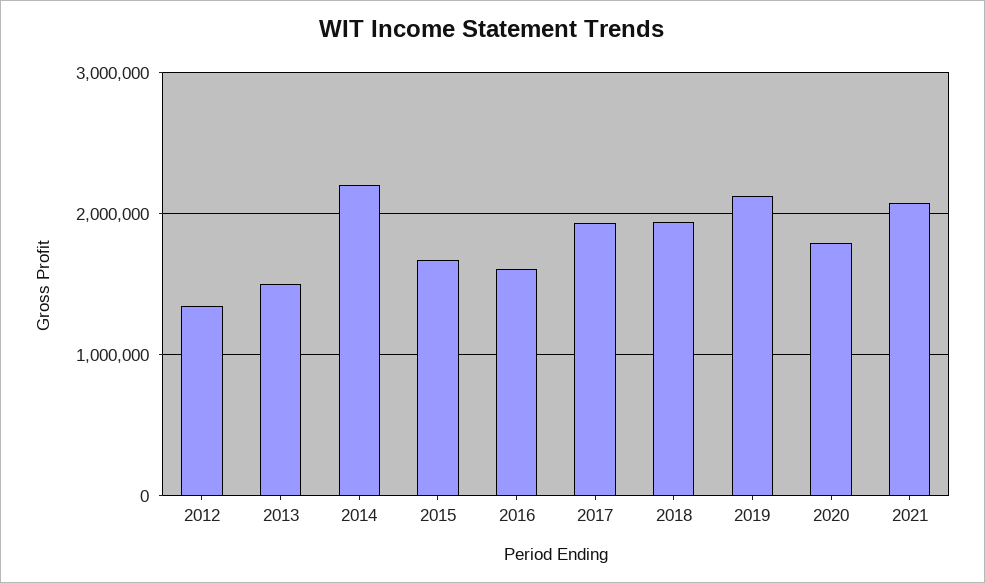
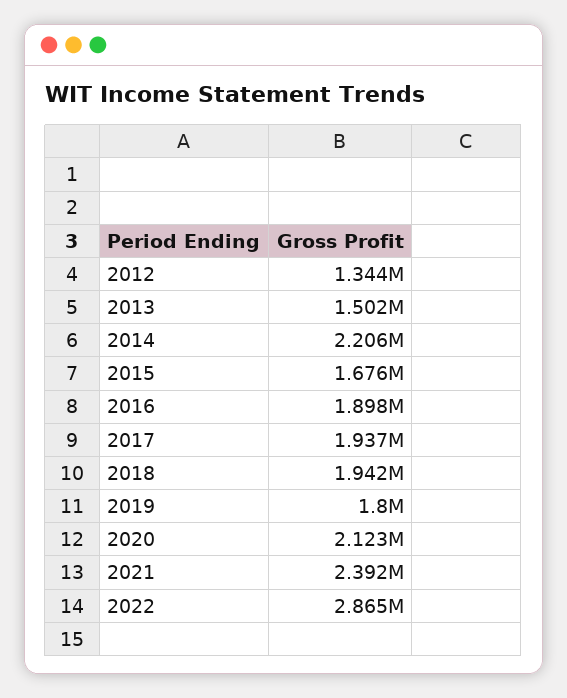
2016: 1600000 -> 1898000
2019: 2100000 -> 1800000
2020: 1800000 -> 2123000
2021: 2100000 -> 2392000
2022: none -> 2865000

